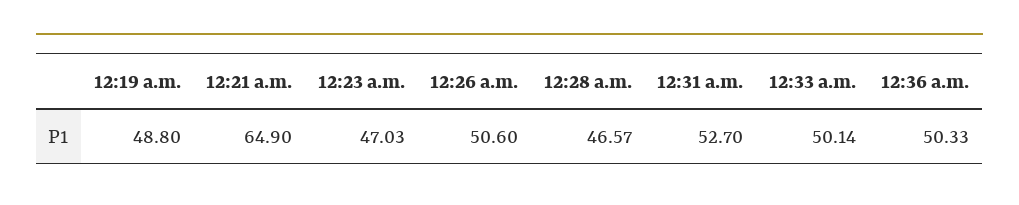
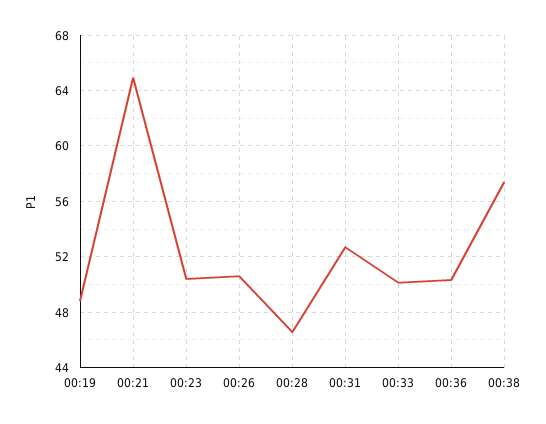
12:23 a.m.: 47.03 -> 50.5
00:38: none -> 57.5

